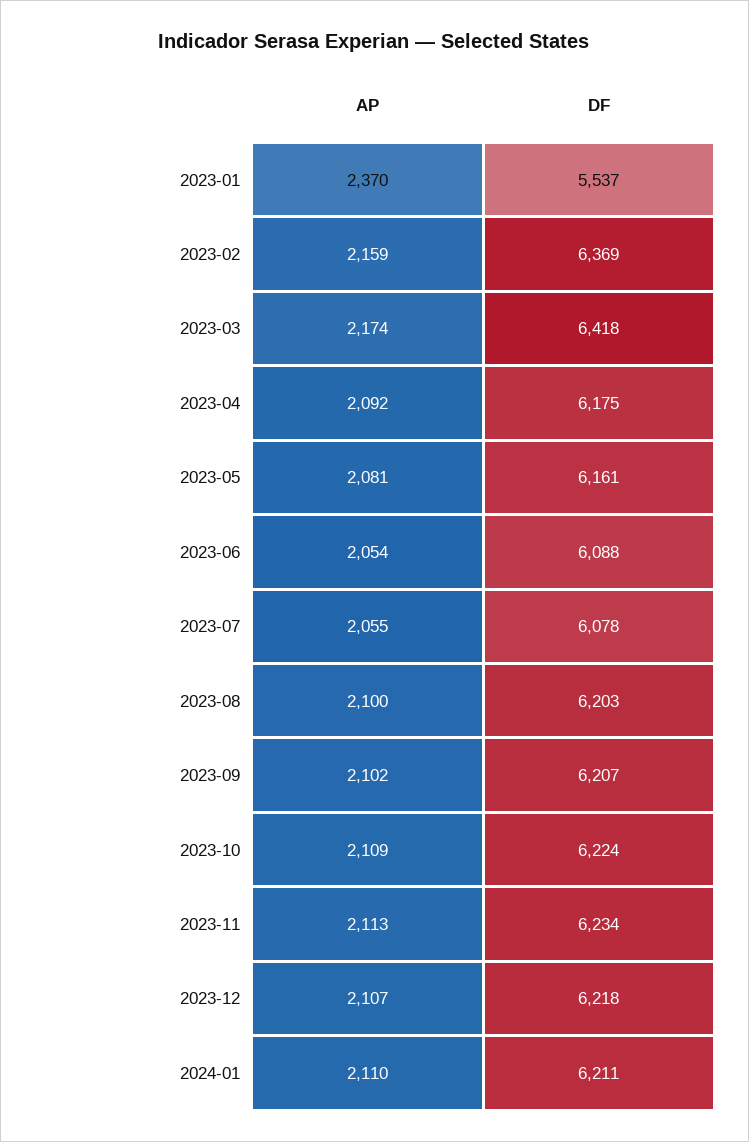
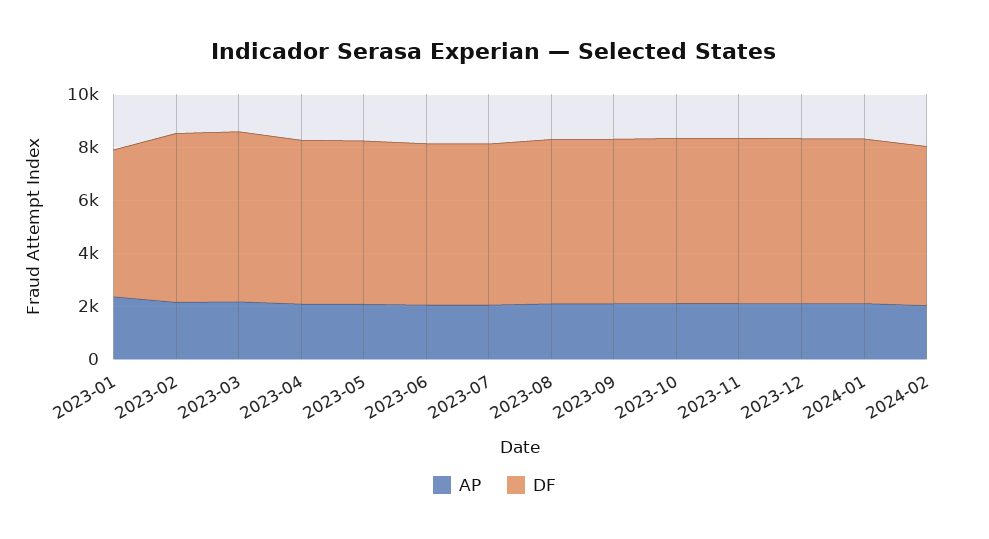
AP, 2024-02: none -> 2000
DF, 2024-02: none -> 6000

